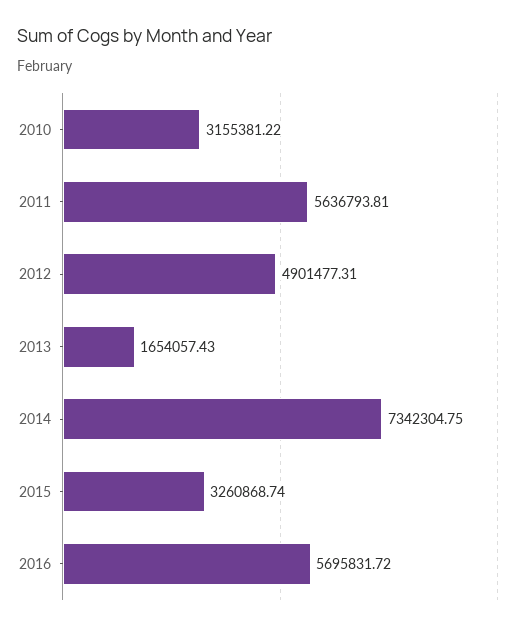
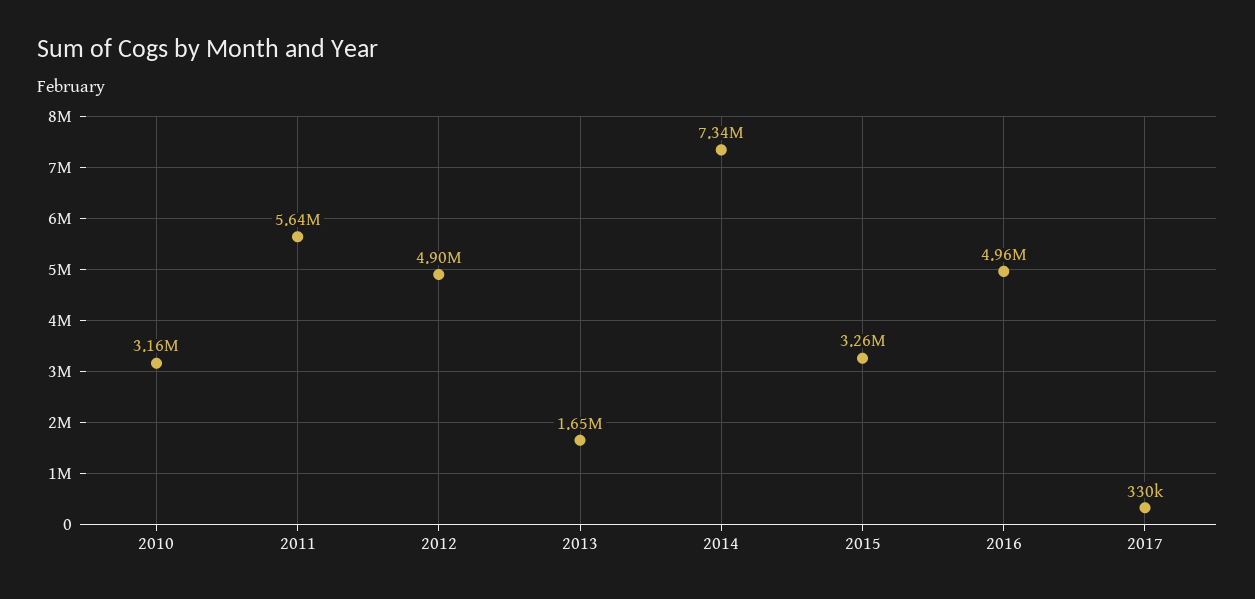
2016: 5695831.72 -> 4960000
2017: none -> 330000

